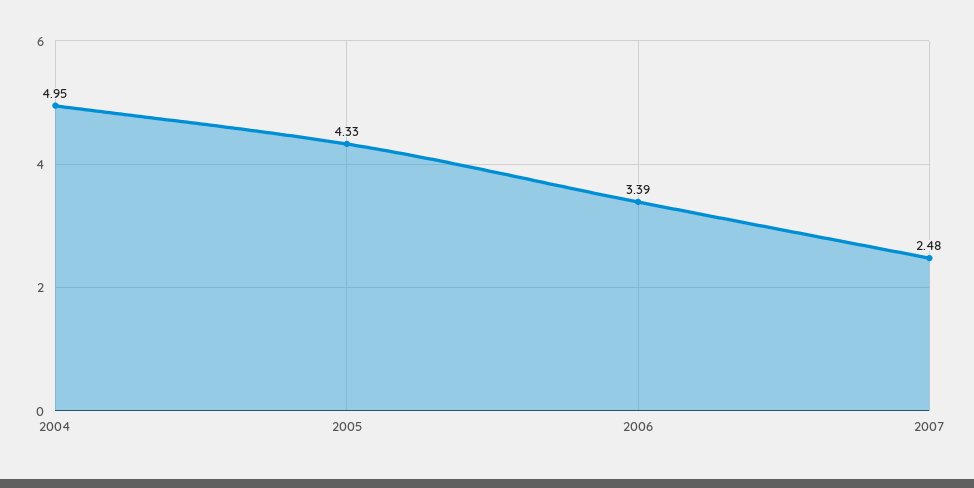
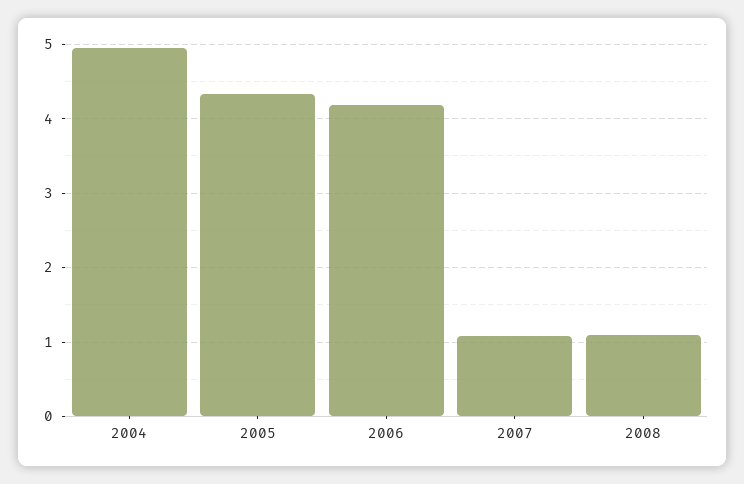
2006: 3.39 -> 4.2
2007: 2.48 -> 1.1
2008: none -> 1.1

